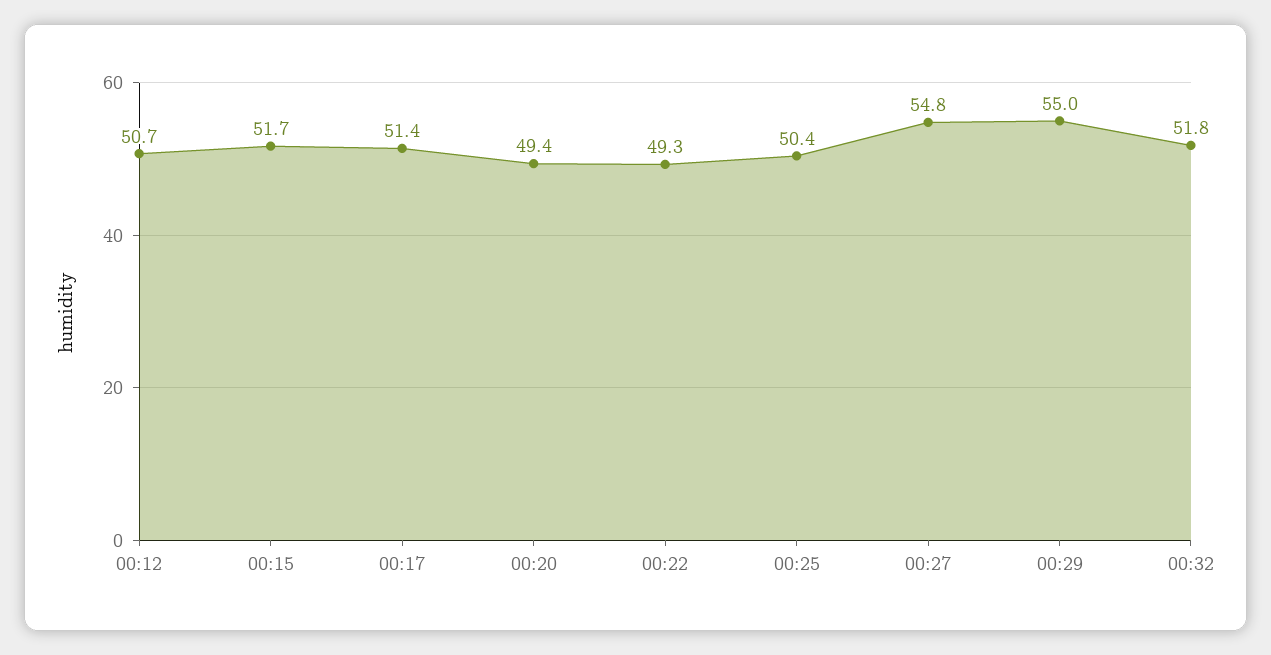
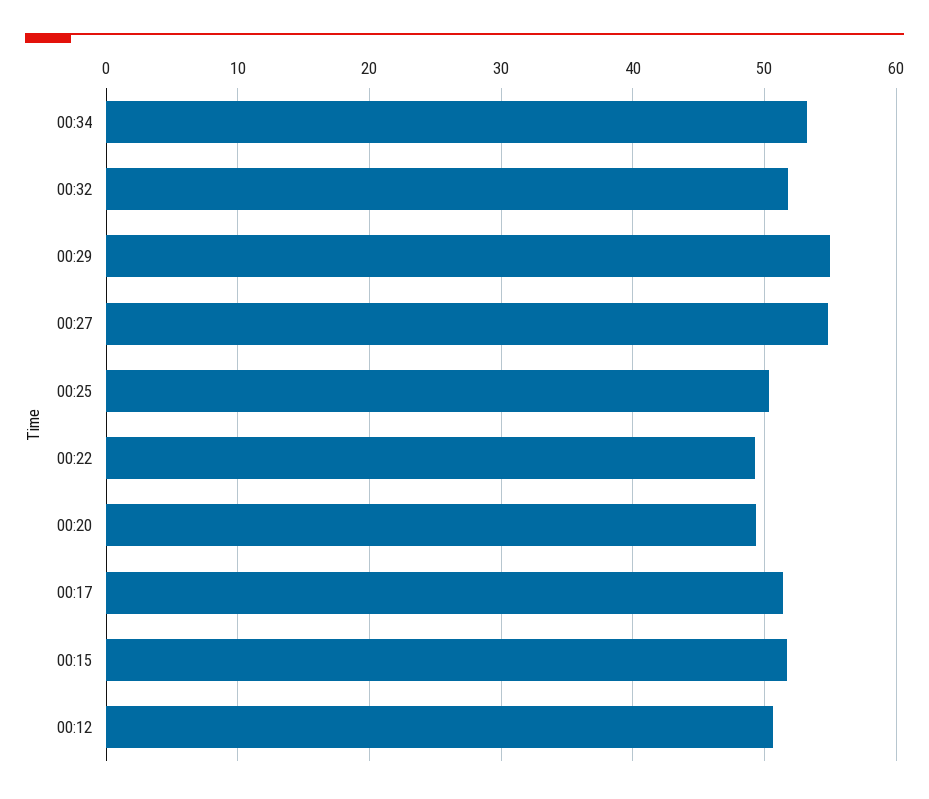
00:34: none -> 53

